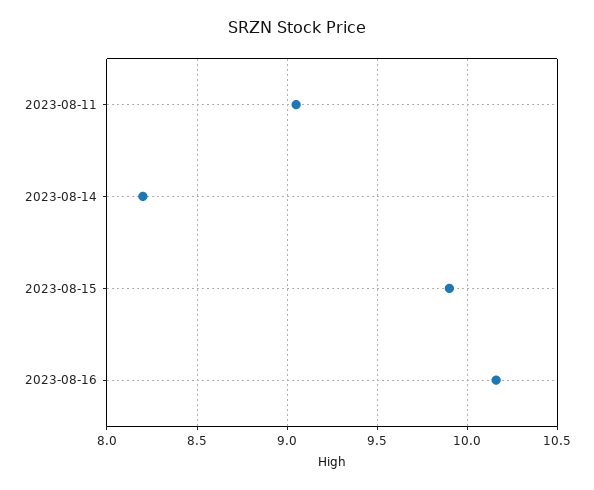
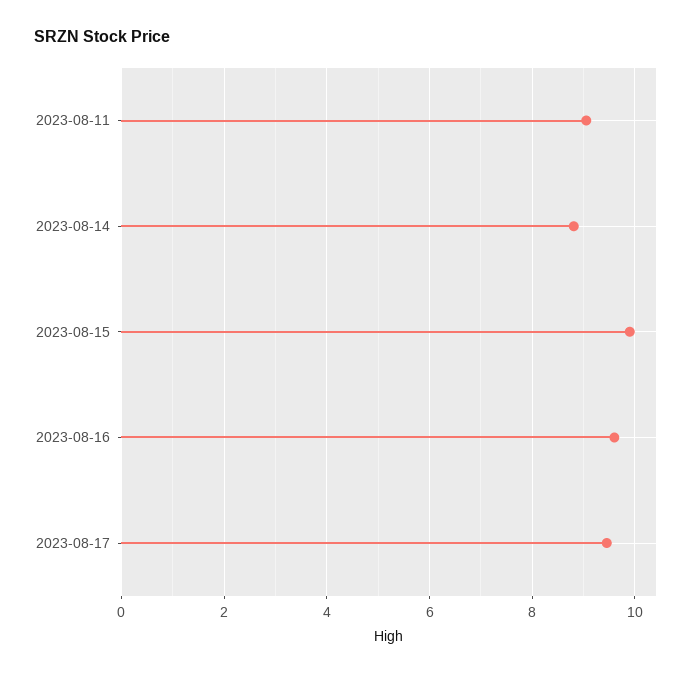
2023-08-14: 8.2 -> 8.8
2023-08-16: 10.15 -> 9.6
2023-08-17: none -> 9.4

